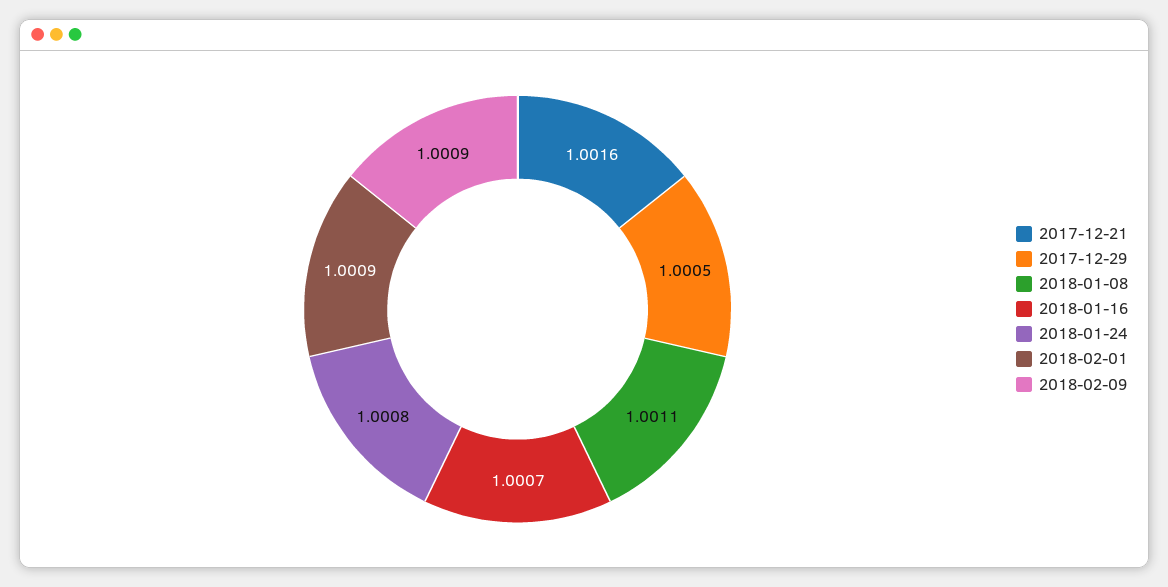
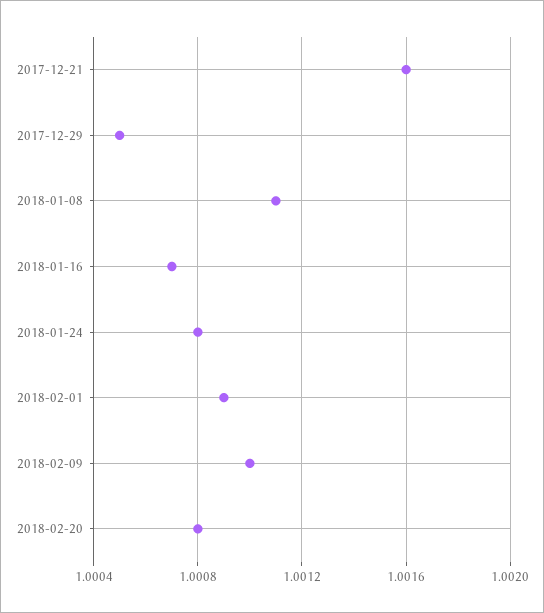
2018-02-09: 1.0009 -> 1.001
2018-02-20: none -> 1.0008

